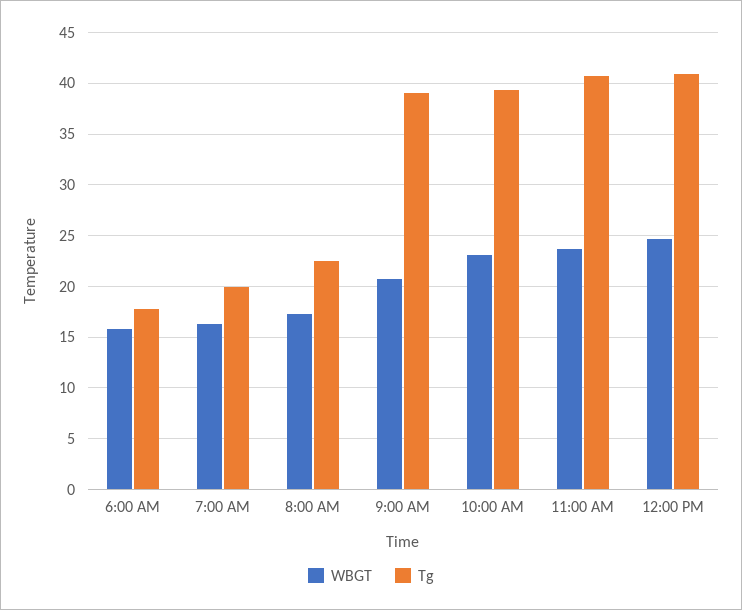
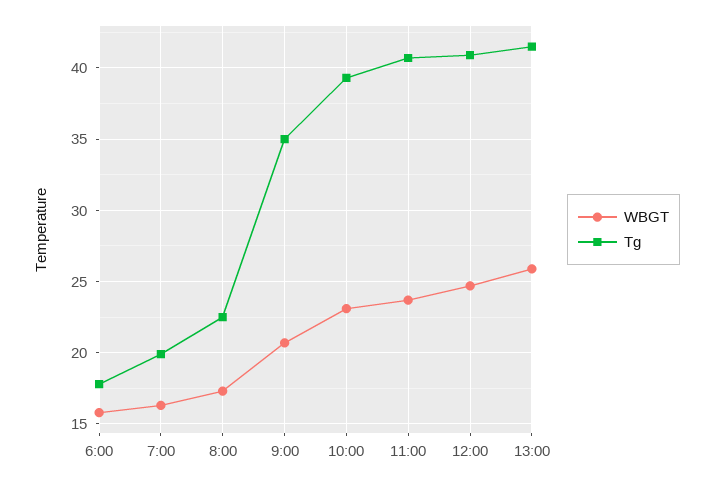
Tg, 9:00 AM: 39 -> 35
WBGT, 13:00: none -> 26
Tg, 13:00: none -> 41.5

